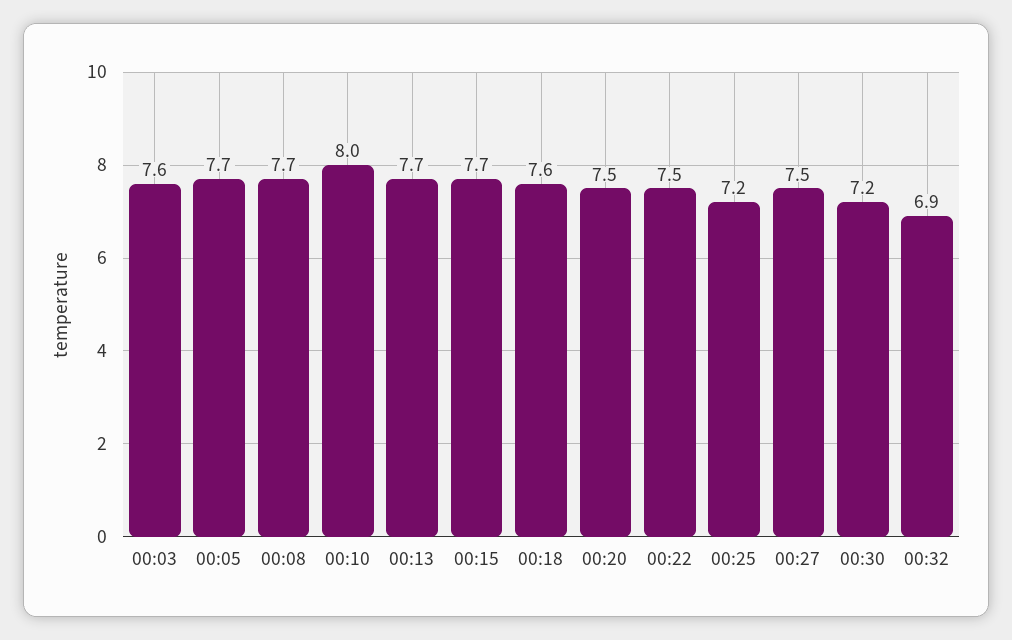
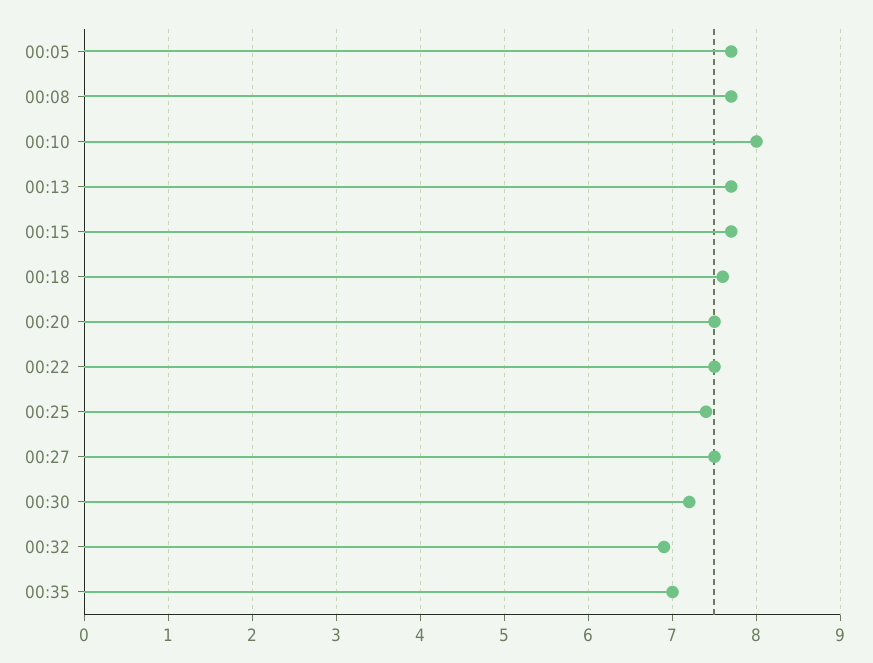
00:03: 7.6 -> none
00:25: 7.2 -> 7.4
00:35: none -> 7

